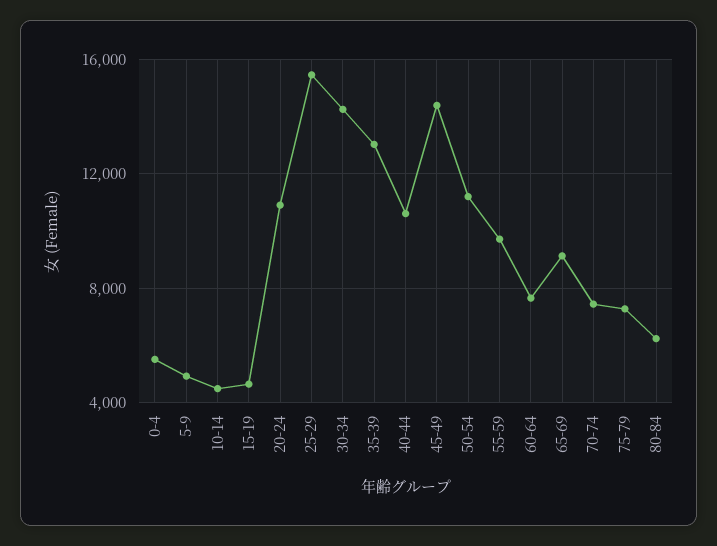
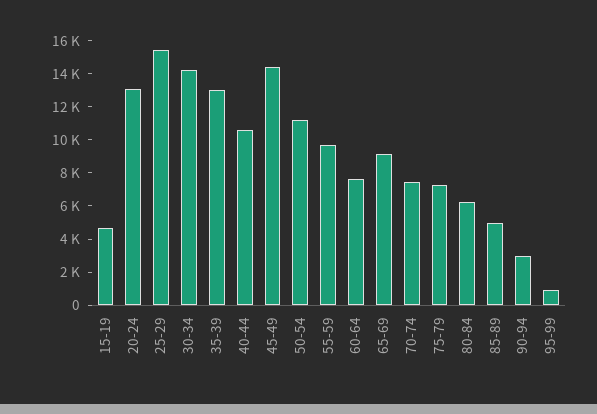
0-4: 5500 -> none
5-9: 5000 -> none
10-14: 4500 -> none
20-24: 11000 -> 13000
85-89: none -> 5000
90-94: none -> 3000
95-99: none -> 1000

